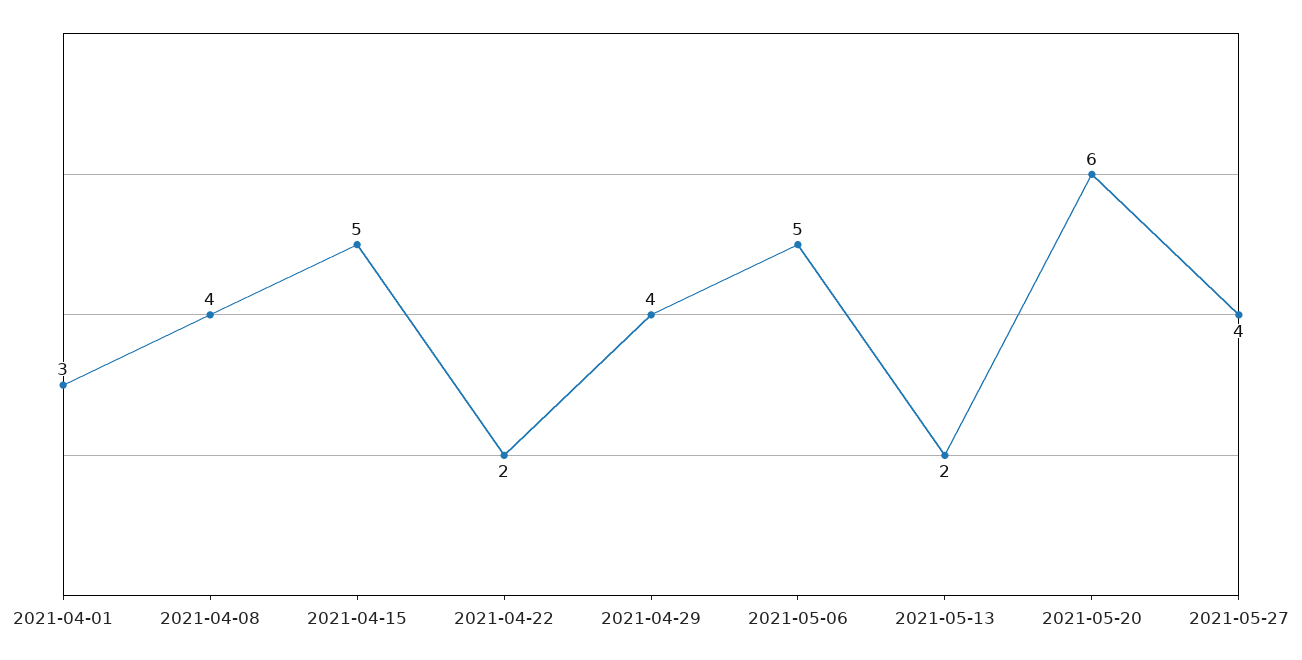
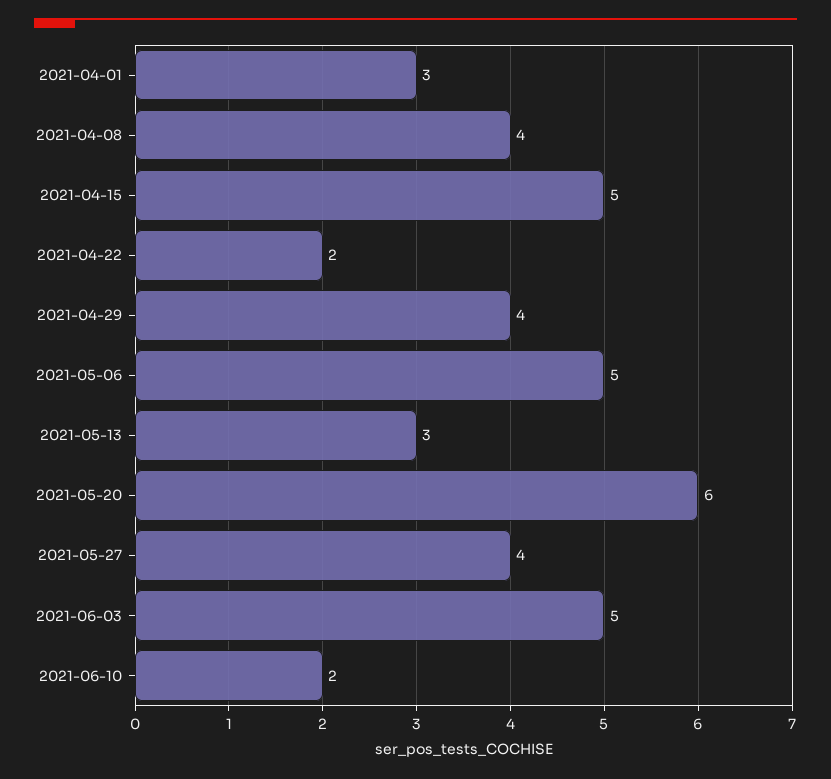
2021-05-13: 2 -> 3
2021-06-03: none -> 5
2021-06-10: none -> 2

